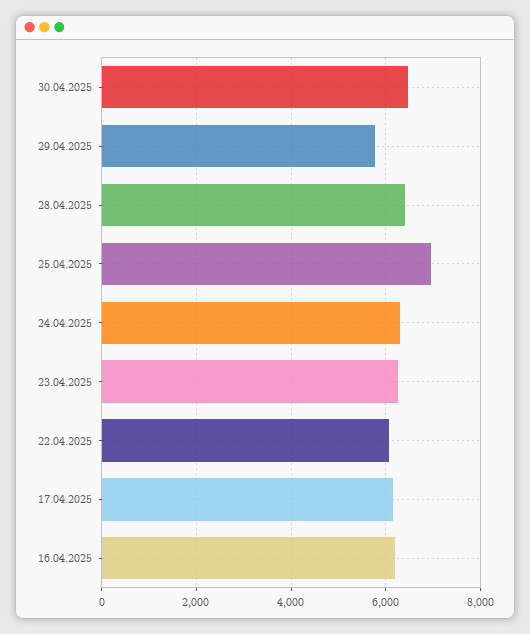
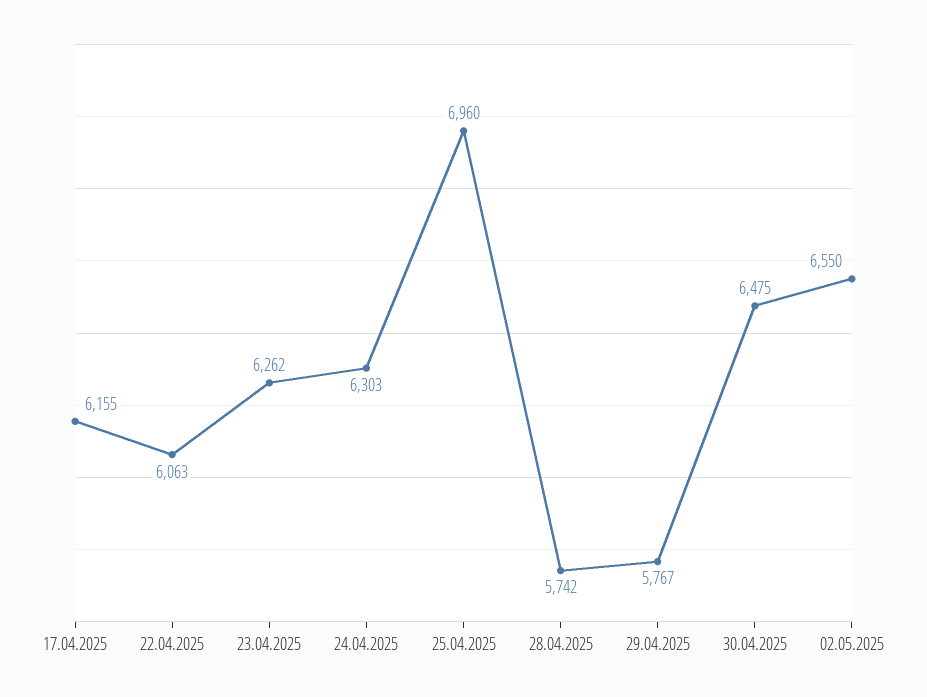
28.04.2025: 6400 -> 5742
16.04.2025: 6200 -> none
02.05.2025: none -> 6550

